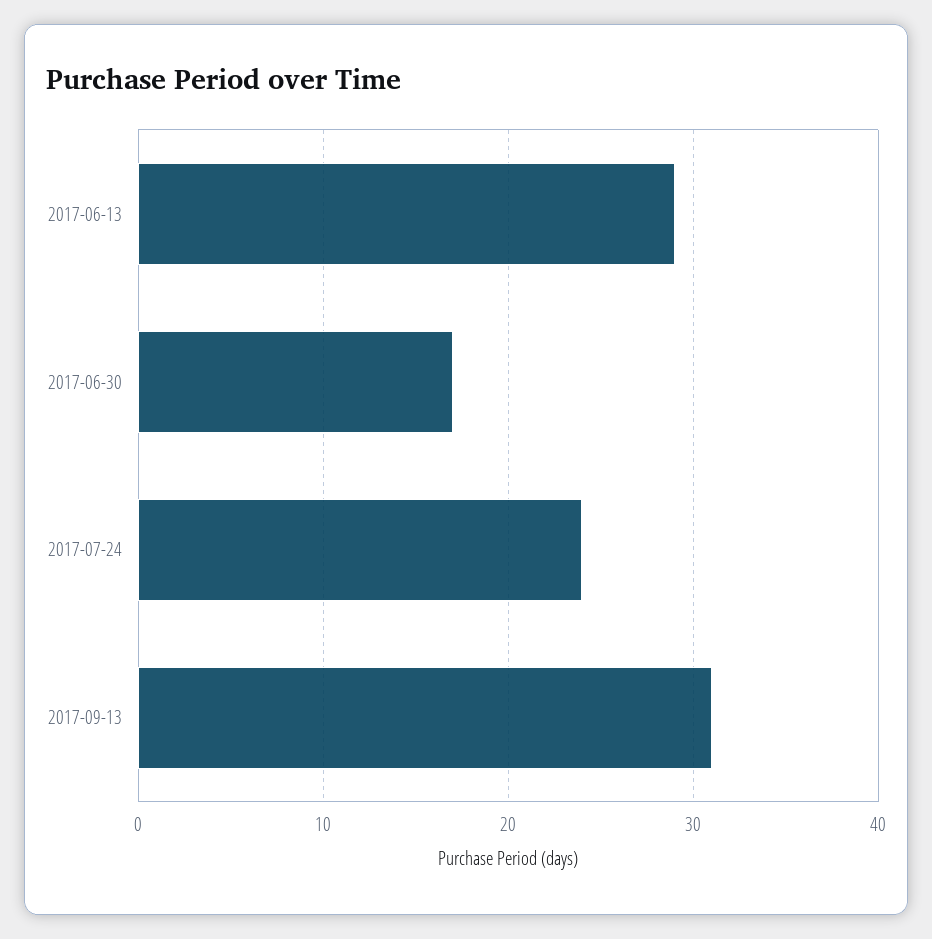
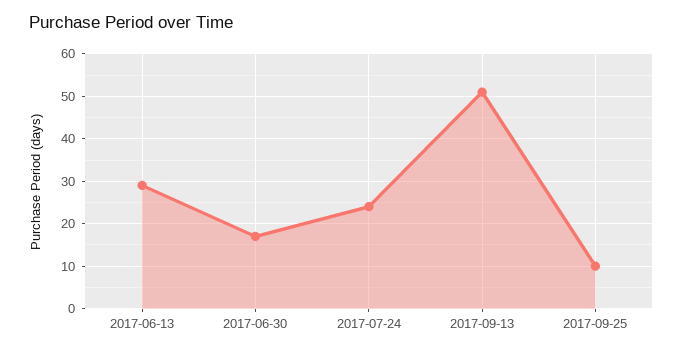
2017-09-13: 31 -> 50
2017-09-25: none -> 10

